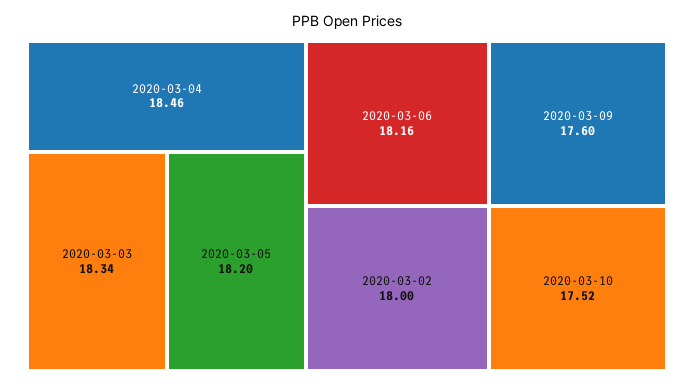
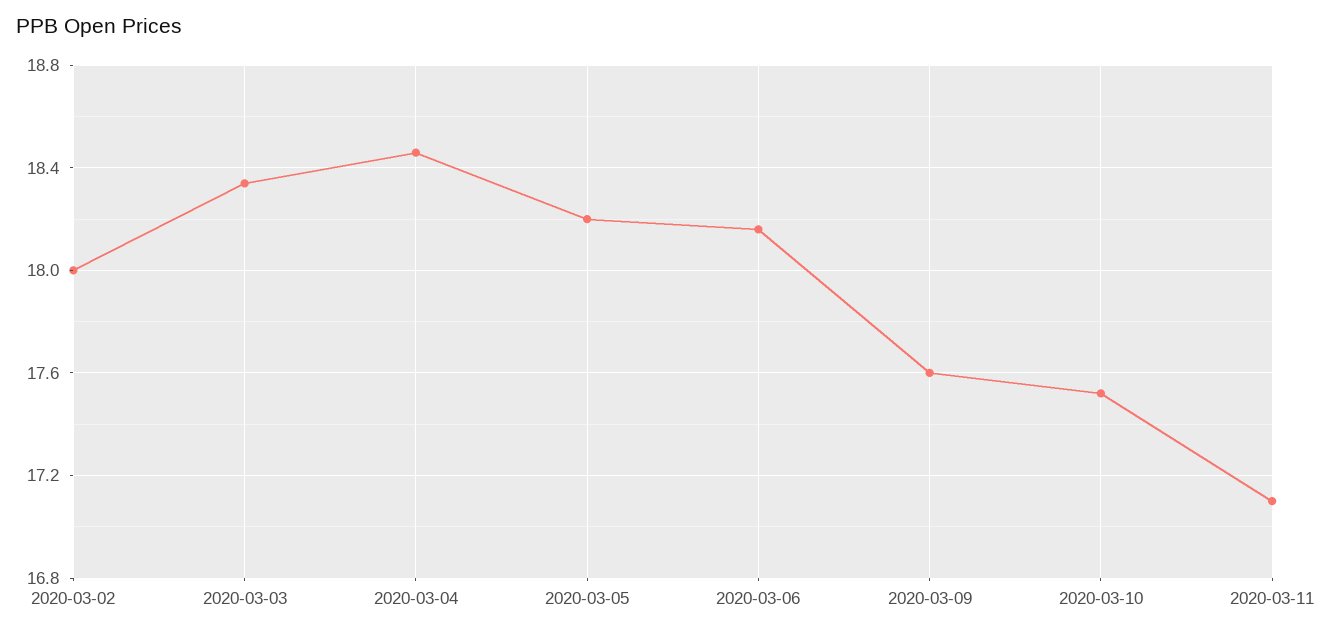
2020-03-11: none -> 17.1

